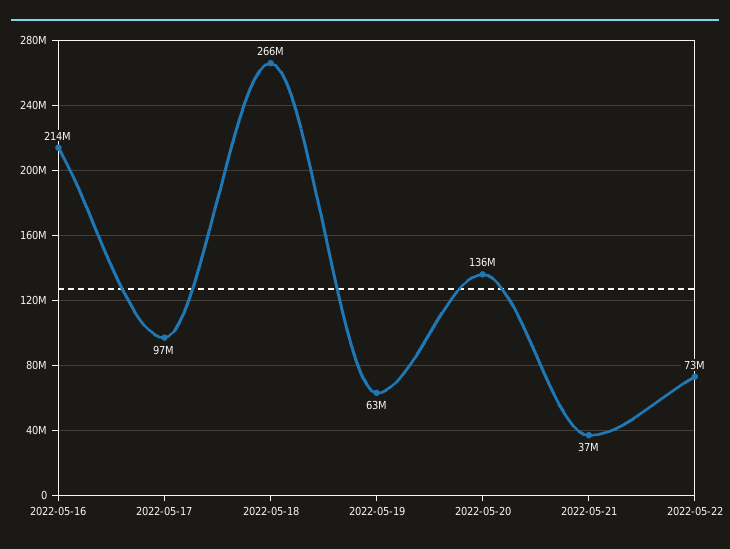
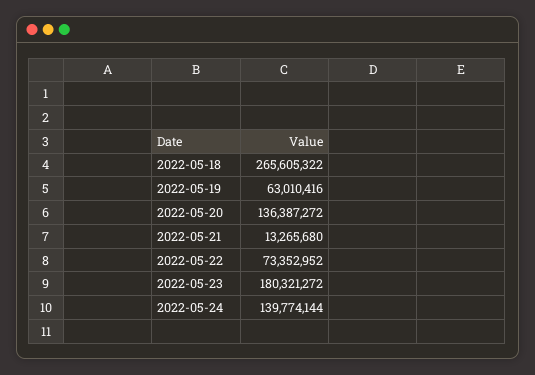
2022-05-16: 214000000 -> none
2022-05-17: 97000000 -> none
2022-05-21: 37000000 -> 13265680
2022-05-23: none -> 180321272
2022-05-24: none -> 139774144

